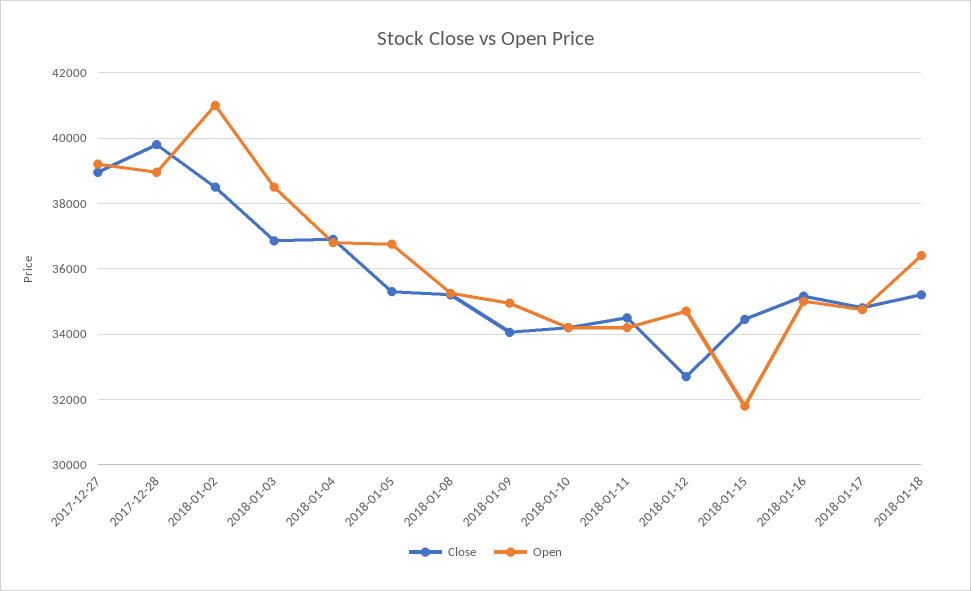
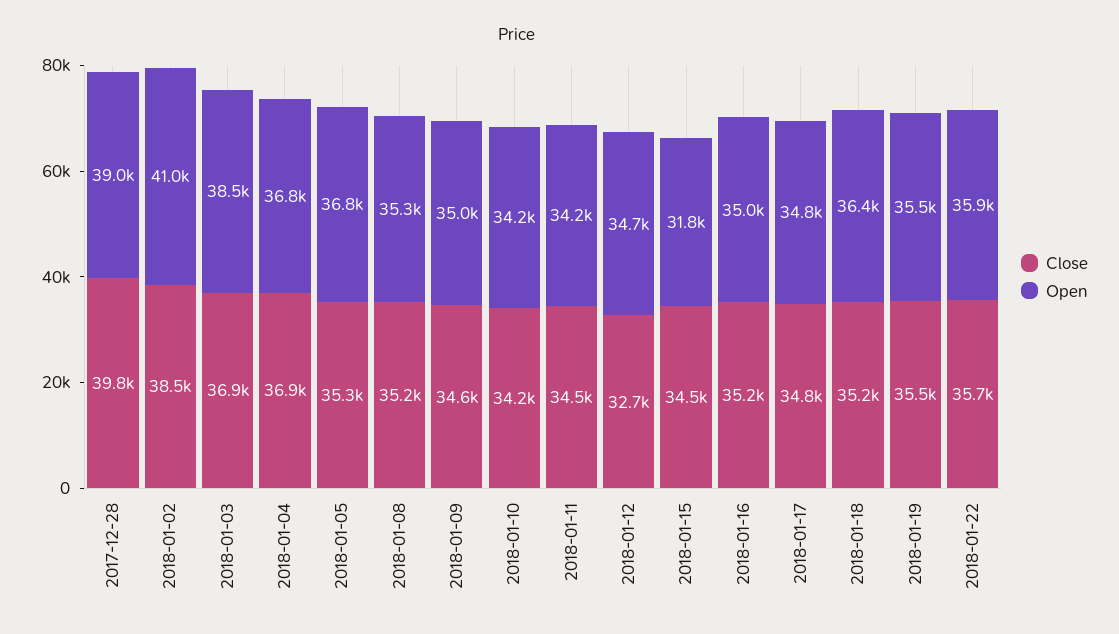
Close, 2017-12-27: 39000 -> none
Open, 2017-12-27: 39200 -> none
Close, 2018-01-09: 34000 -> 34600
Close, 2018-01-19: none -> 35500
Open, 2018-01-19: none -> 35500
Close, 2018-01-22: none -> 35700
Open, 2018-01-22: none -> 35900

